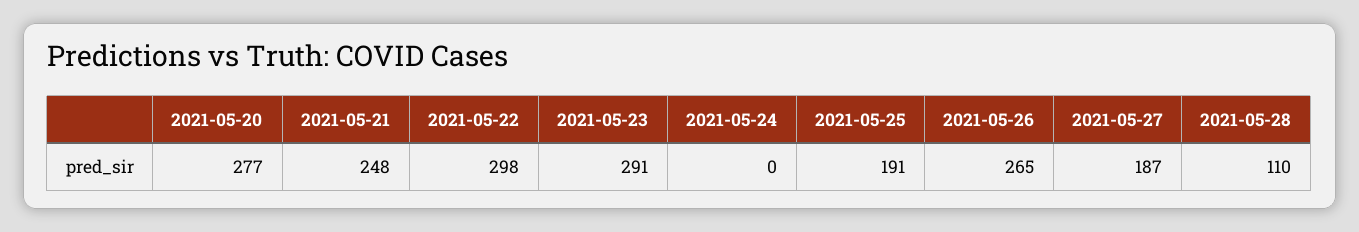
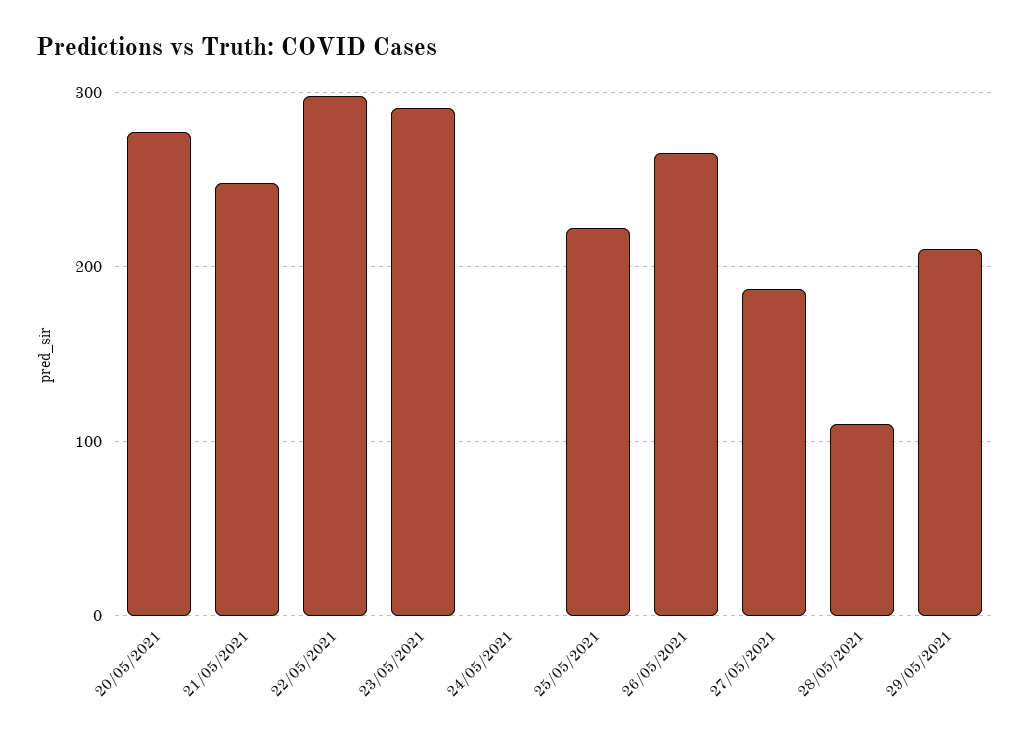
2021-05-25: 191 -> 220
29/05/2021: none -> 210

